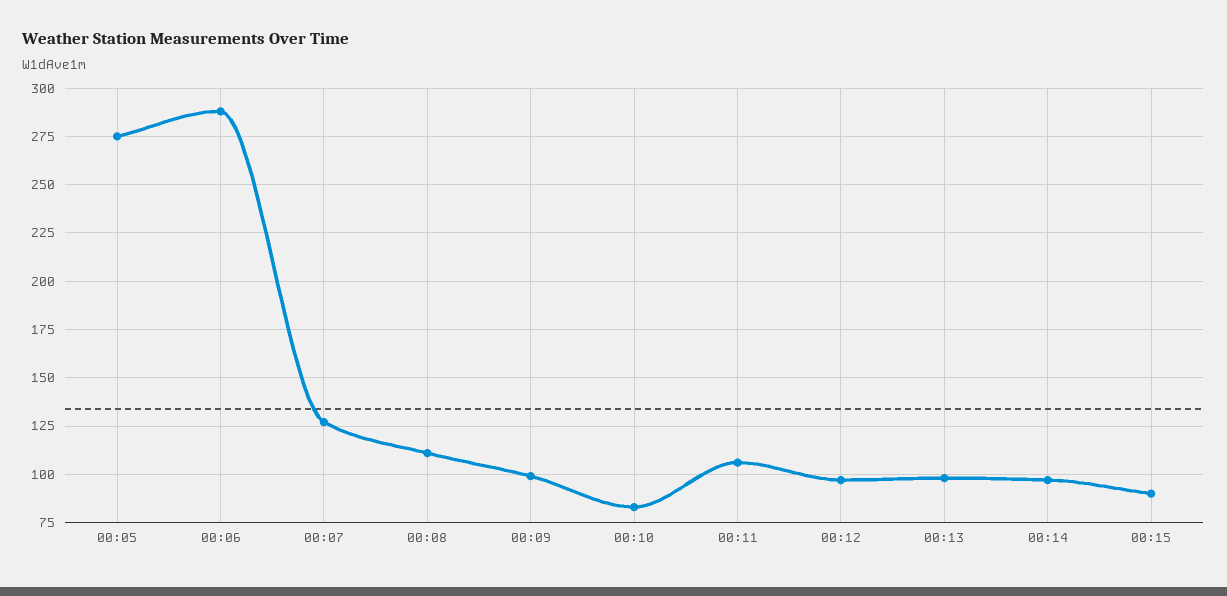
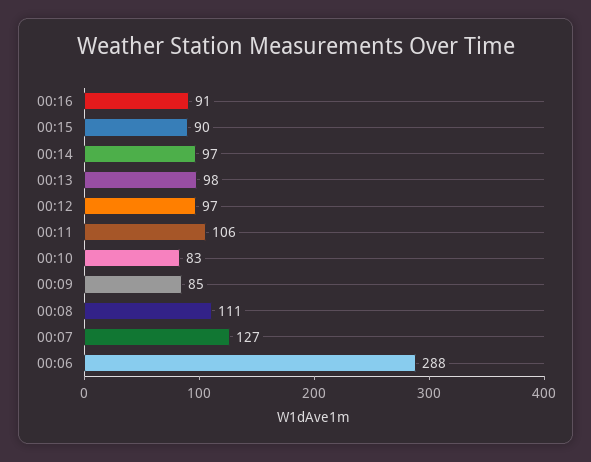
00:05: 275 -> none
00:09: 100 -> 85
00:16: none -> 91

